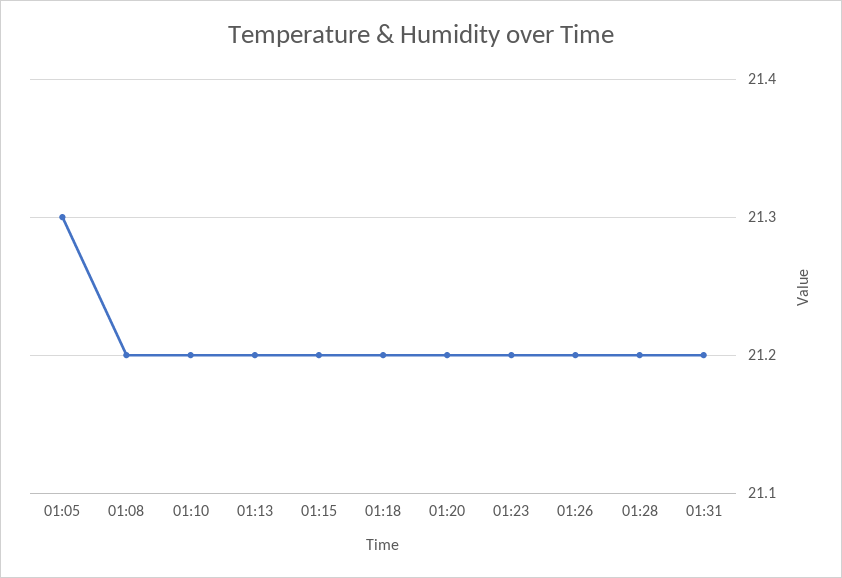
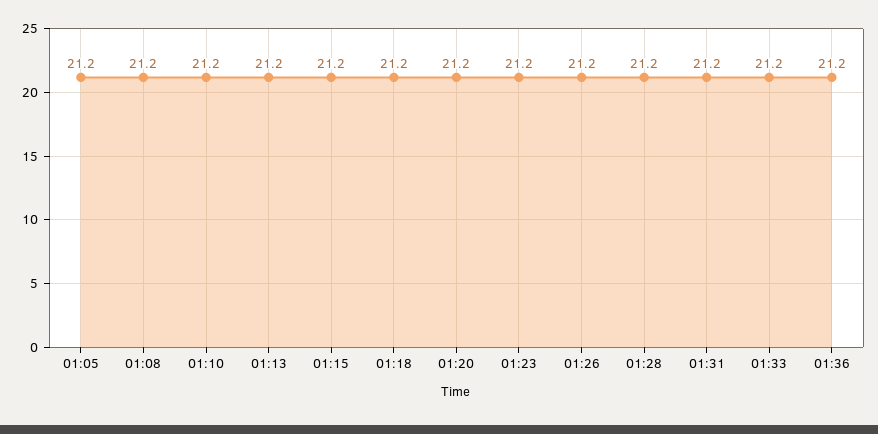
01:05: 21.3 -> 21.2
01:33: none -> 21.2
01:36: none -> 21.2

